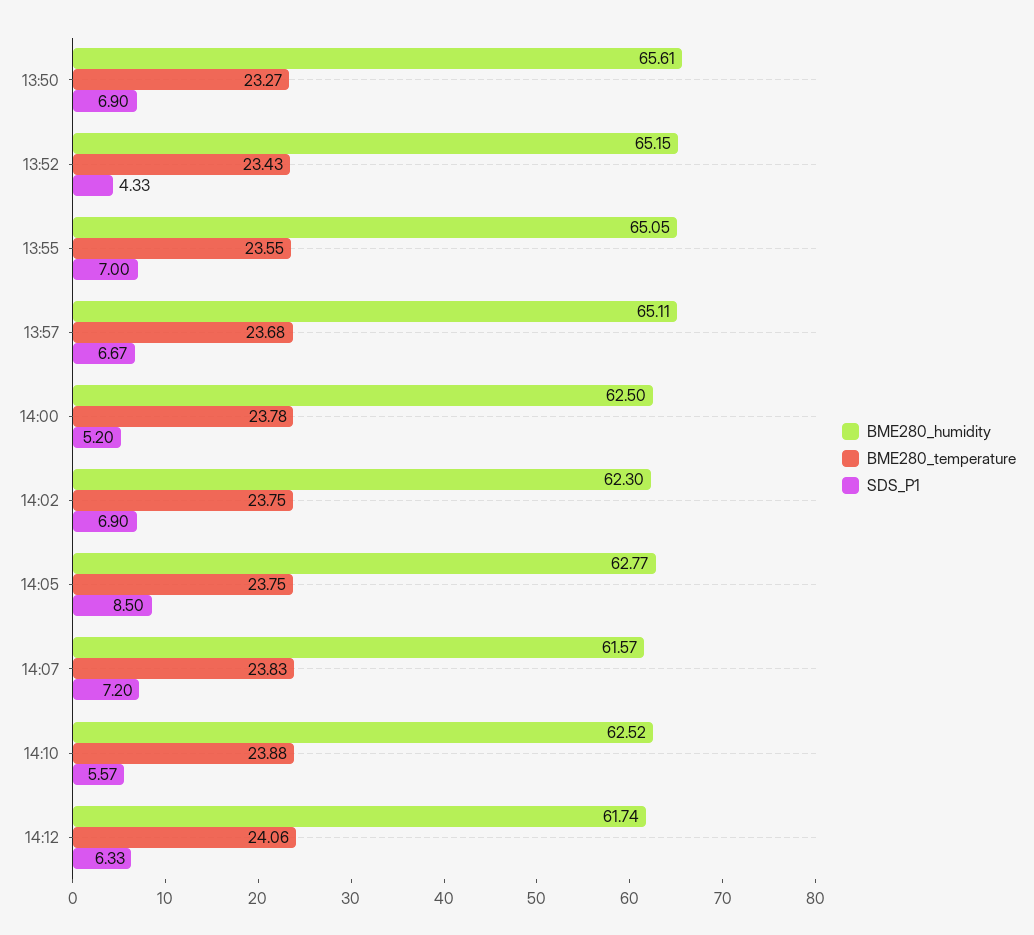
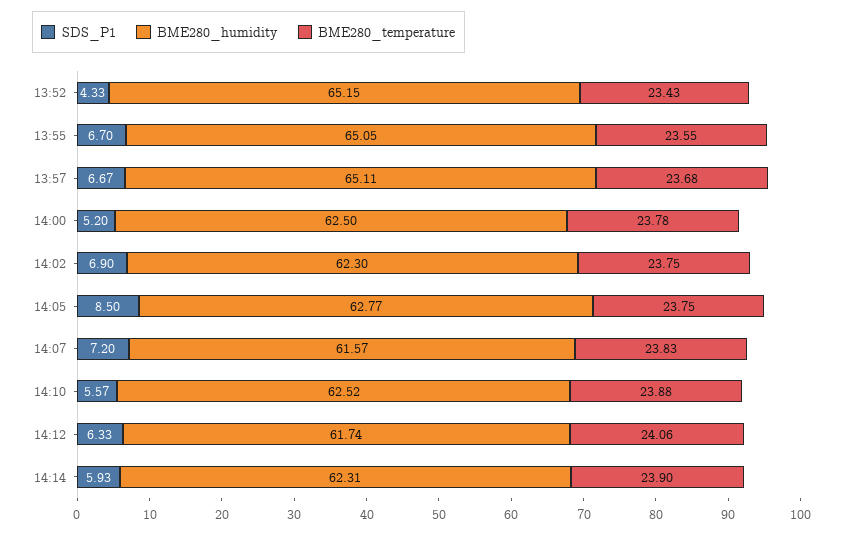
BME280_humidity, 13:50: 65.61 -> none
BME280_temperature, 13:50: 23.27 -> none
SDS_P1, 13:50: 6.9 -> none
SDS_P1, 13:55: 7 -> 6.7
SDS_P1, 14:14: none -> 5.93
BME280_humidity, 14:14: none -> 62.31
BME280_temperature, 14:14: none -> 23.9

